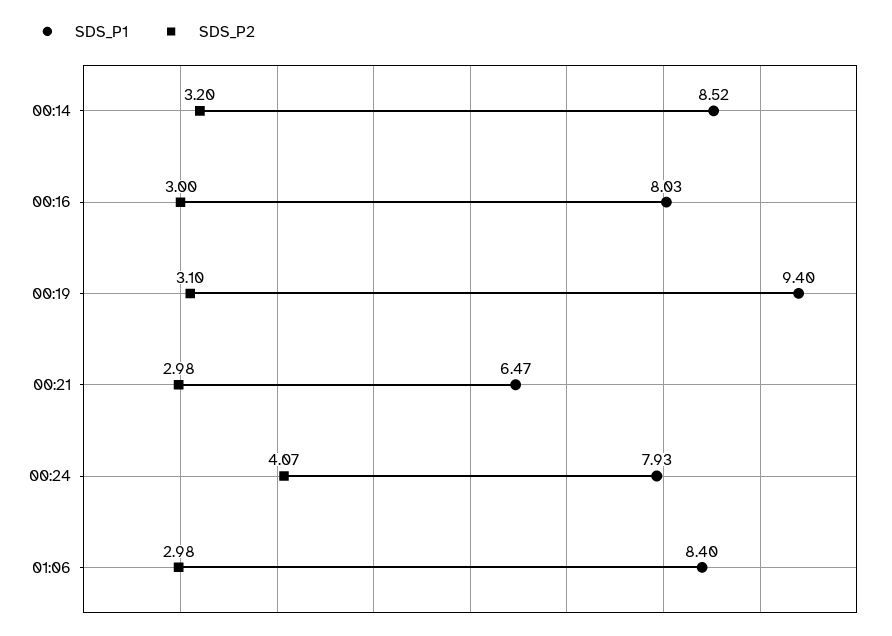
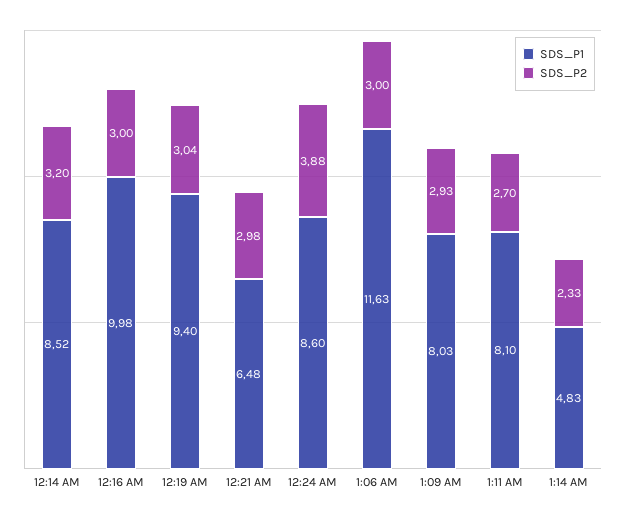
SDS_P1, 00:16: 8.03 -> 9.98
SDS_P2, 00:19: 3.1 -> 3.04
SDS_P1, 00:21: 6.47 -> 6.48
SDS_P1, 00:24: 7.93 -> 8.6
SDS_P2, 00:24: 4.07 -> 3.88
SDS_P1, 01:06: 8.4 -> 11.63
SDS_P2, 01:06: 2.98 -> 3
SDS_P1, 1:09 AM: none -> 8.03
SDS_P2, 1:09 AM: none -> 2.93
SDS_P1, 1:11 AM: none -> 8.1
SDS_P2, 1:11 AM: none -> 2.7
SDS_P1, 1:14 AM: none -> 4.83
SDS_P2, 1:14 AM: none -> 2.33

